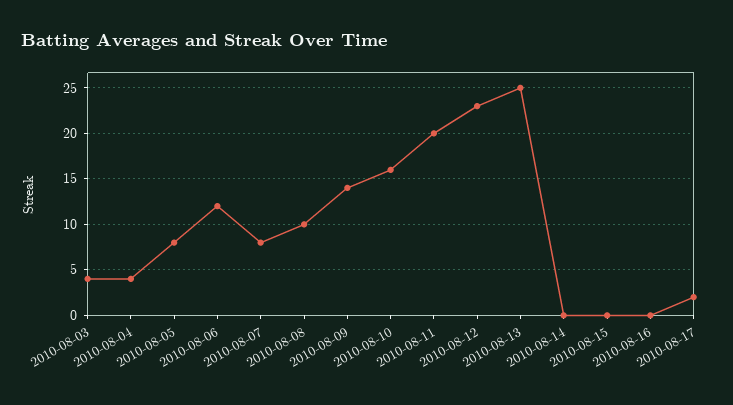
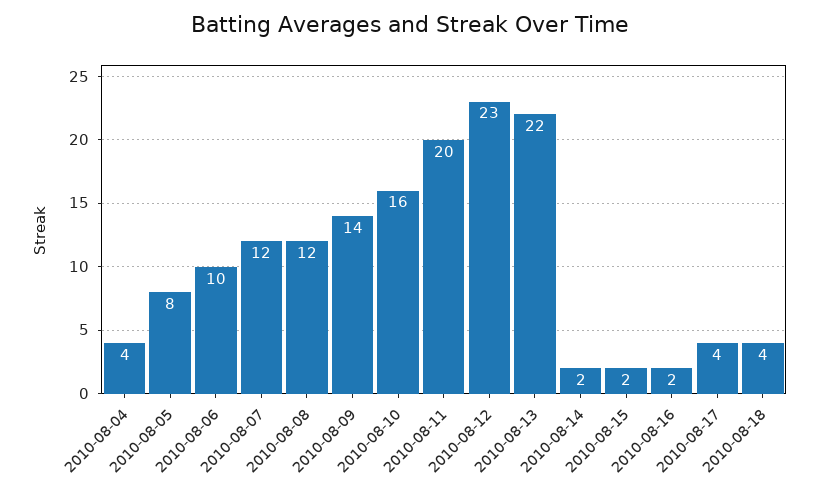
2010-08-03: 4 -> none
2010-08-06: 12 -> 10
2010-08-07: 8 -> 12
2010-08-08: 10 -> 12
2010-08-13: 25 -> 22
2010-08-14: 0 -> 2
2010-08-15: 0 -> 2
2010-08-16: 0 -> 2
2010-08-17: 2 -> 4
2010-08-18: none -> 4

